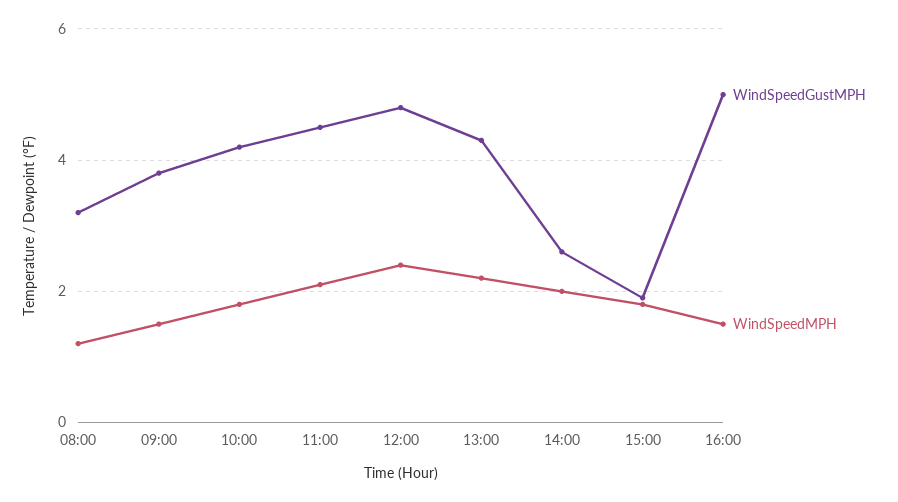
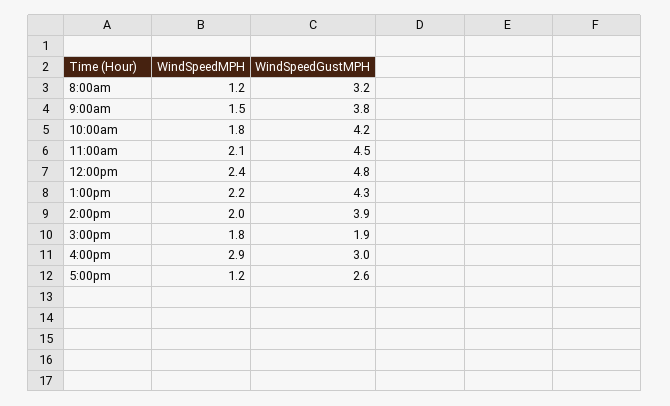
WindSpeedGustMPH, 14:00: 2.5 -> 3.9
WindSpeedGustMPH, 16:00: 5 -> 3
WindSpeedMPH, 16:00: 1.5 -> 2.9
WindSpeedMPH, 5:00pm: none -> 1.2
WindSpeedGustMPH, 5:00pm: none -> 2.6

